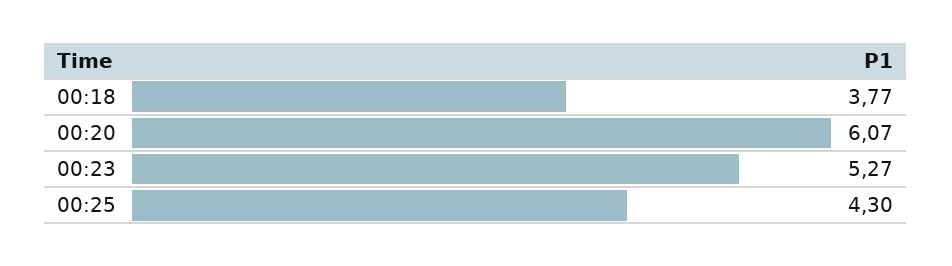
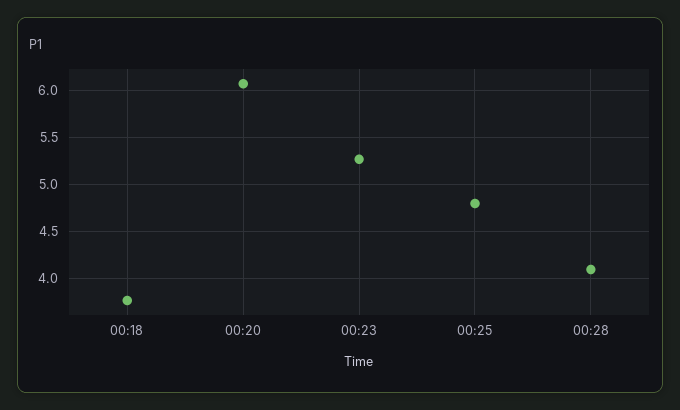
00:25: 4.3 -> 4.8
00:28: none -> 4.1

